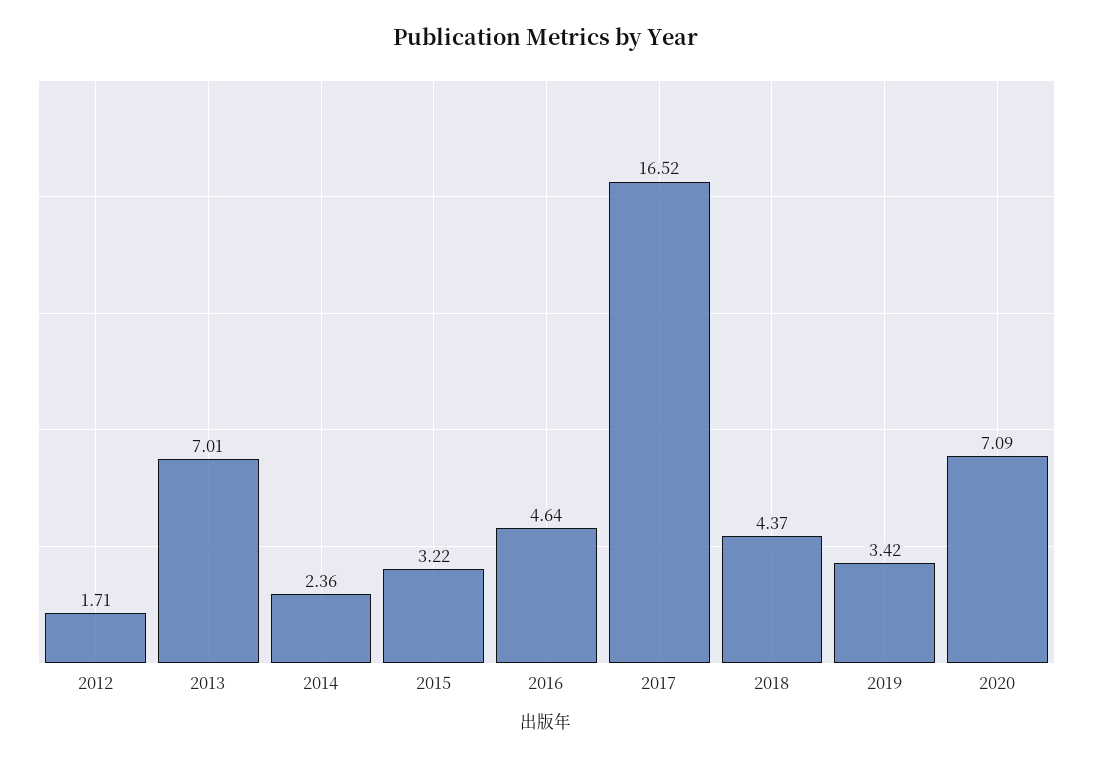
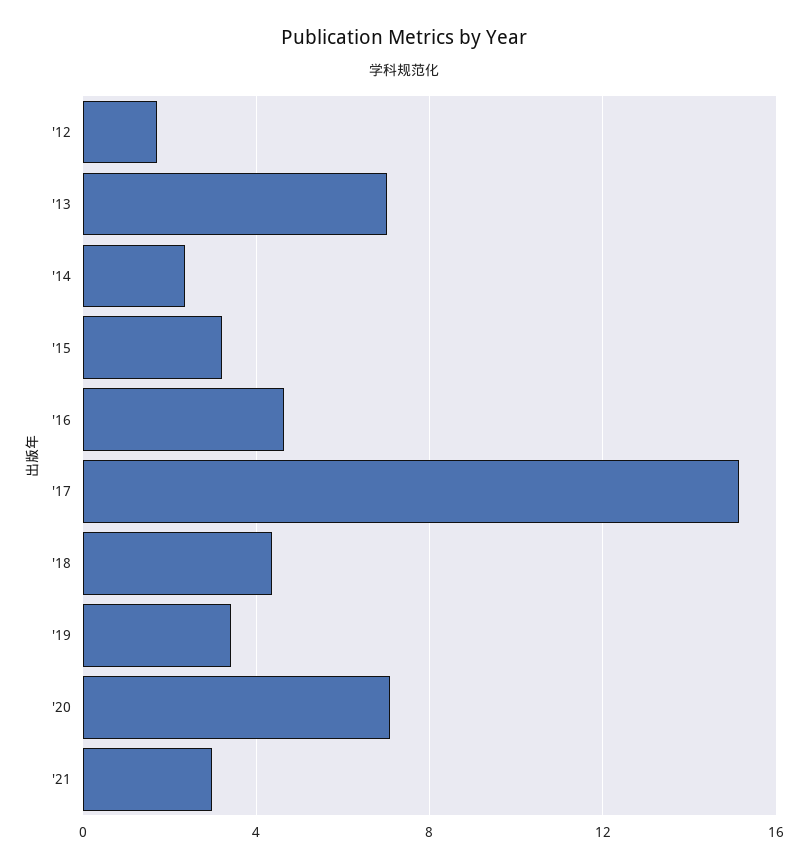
2017: 16.52 -> 15
'21: none -> 3

